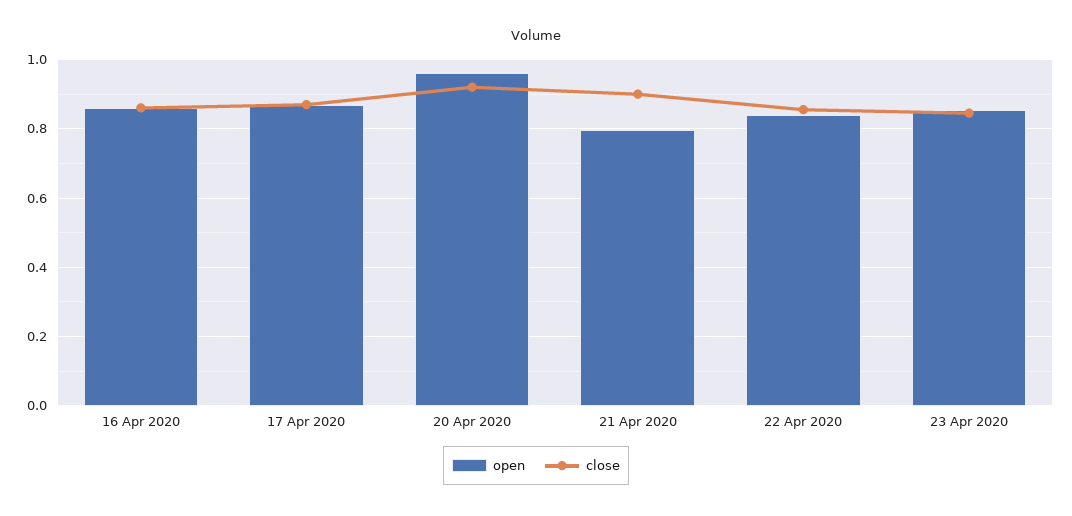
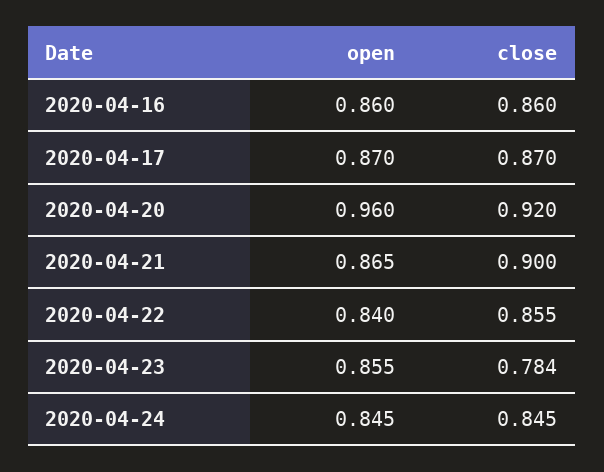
open, 21 Apr 2020: 0.8 -> 0.865
close, 23 Apr 2020: 0.84 -> 0.784
open, 2020-04-24: none -> 0.845
close, 2020-04-24: none -> 0.845

